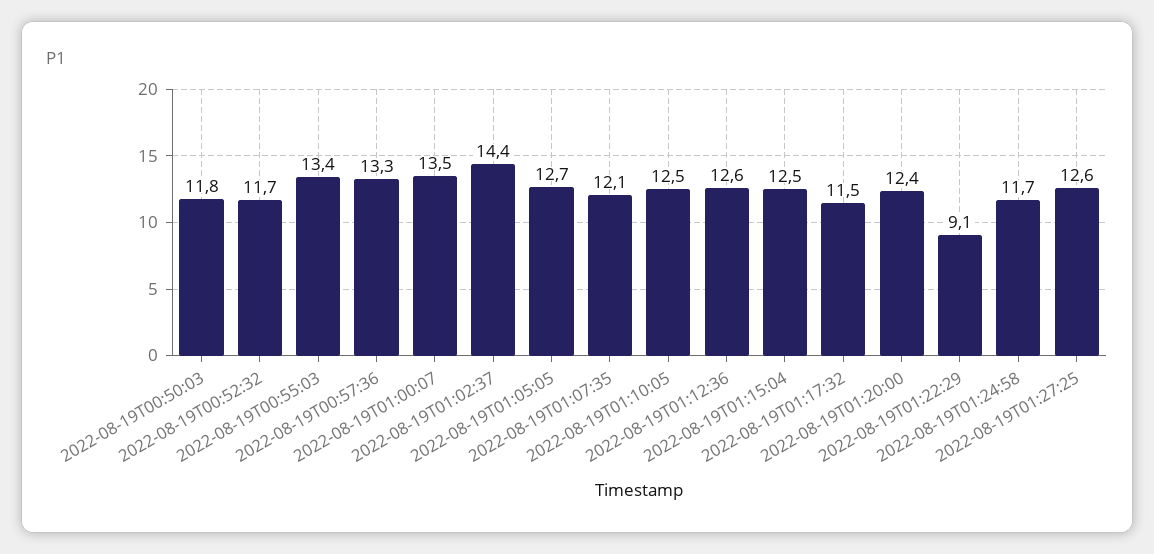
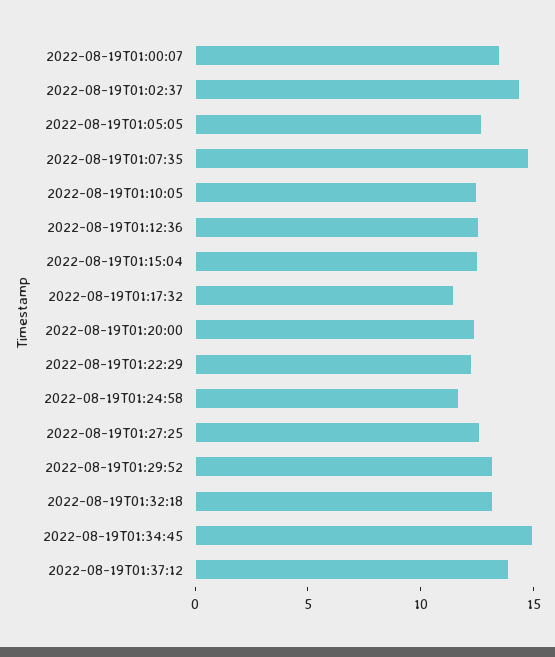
2022-08-19T00:50:03: 11.8 -> none
2022-08-19T00:52:32: 11.7 -> none
2022-08-19T00:55:03: 13.4 -> none
2022-08-19T00:57:36: 13.3 -> none
2022-08-19T01:07:35: 12.1 -> 15
2022-08-19T01:22:29: 9.1 -> 12
2022-08-19T01:29:52: none -> 13
2022-08-19T01:32:18: none -> 13
2022-08-19T01:34:45: none -> 15
2022-08-19T01:37:12: none -> 14

